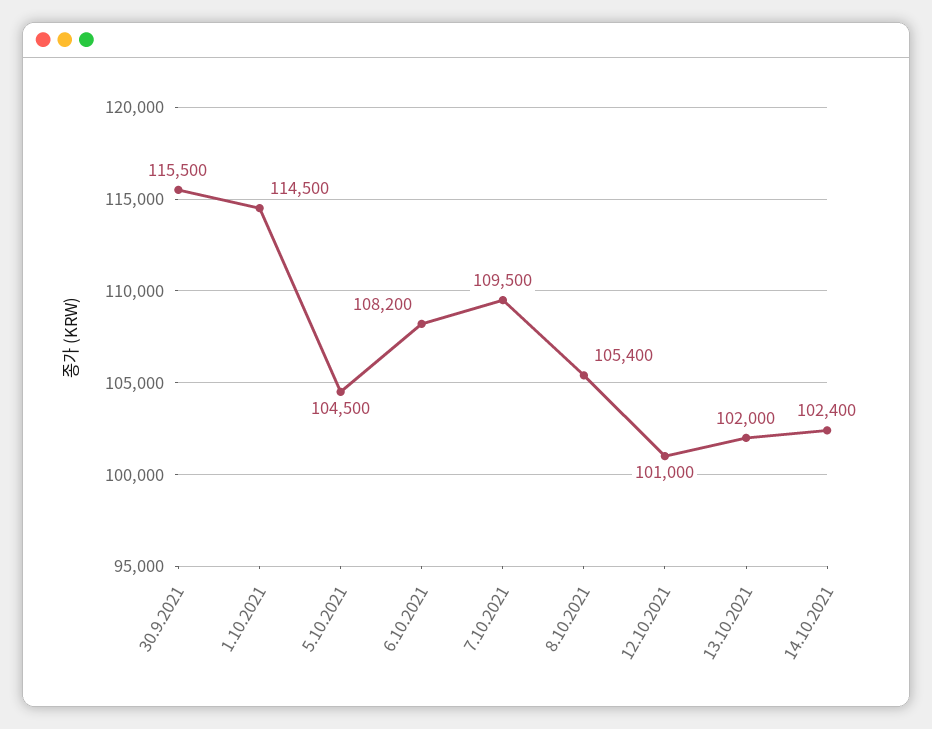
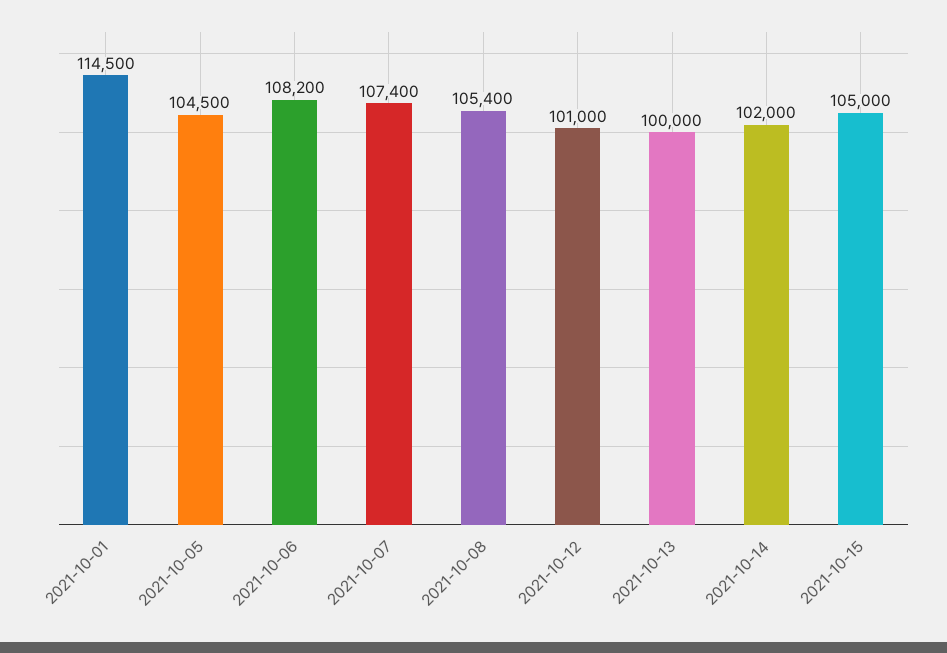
30.9.2021: 115500 -> none
7.10.2021: 109500 -> 107400
13.10.2021: 102000 -> 100000
14.10.2021: 102400 -> 102000
2021-10-15: none -> 105000

